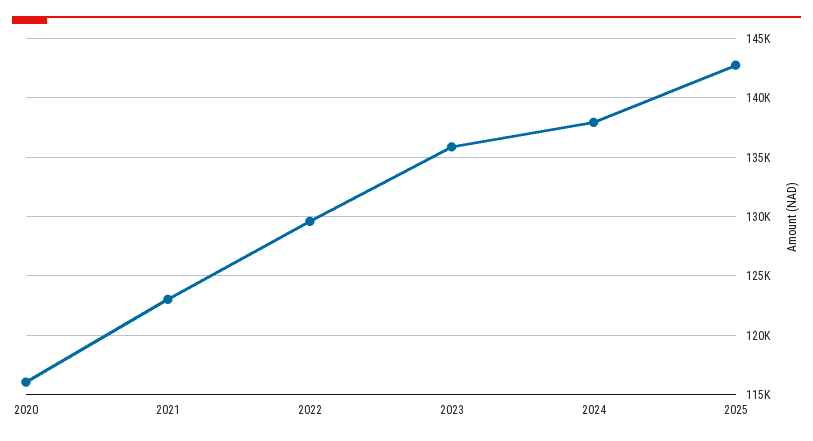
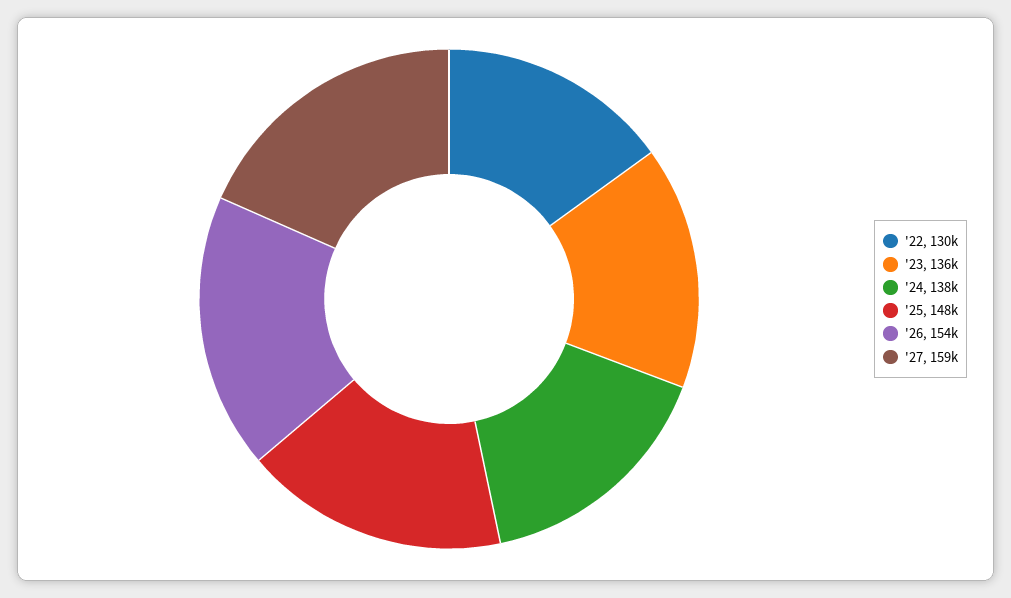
2020: 116000 -> none
2021: 123000 -> none
2025: 143000 -> 148000
'26: none -> 154000
'27: none -> 159000

